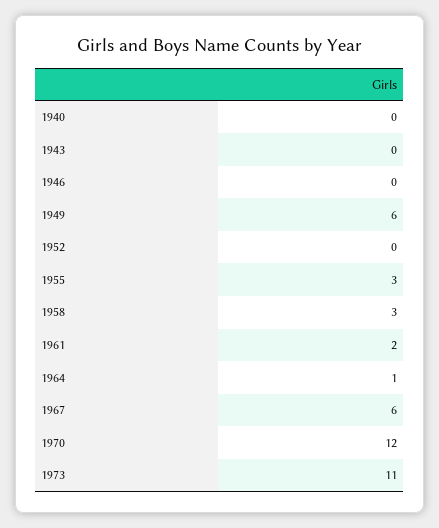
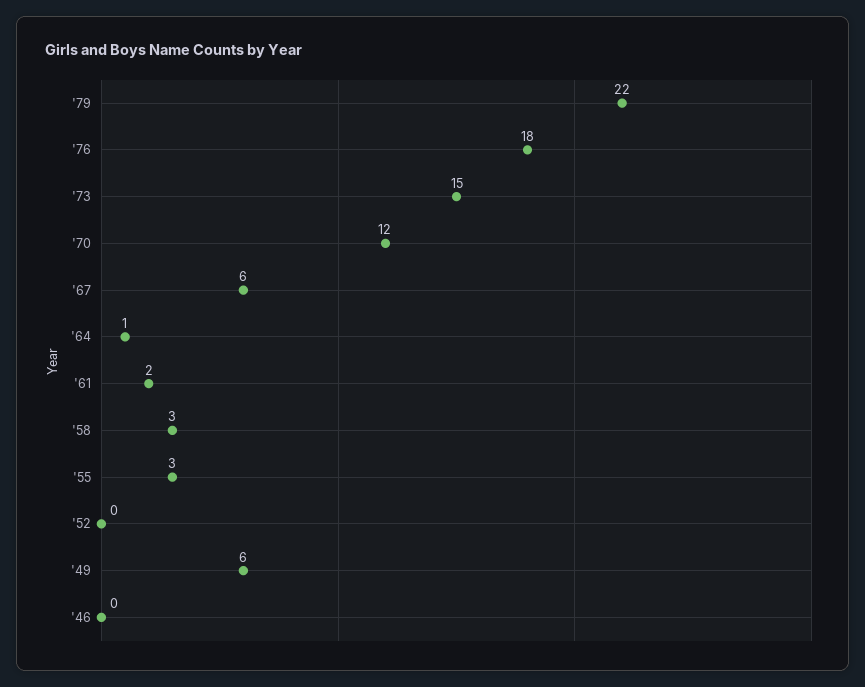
1940: 0 -> none
1943: 0 -> none
1973: 11 -> 15
'79: none -> 22
'76: none -> 18

